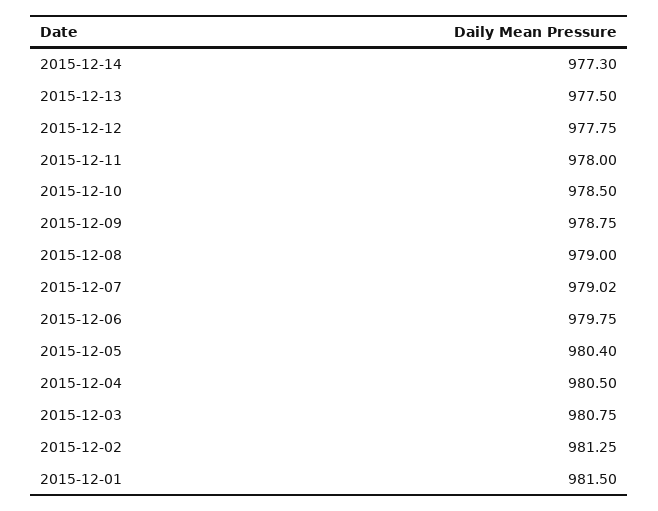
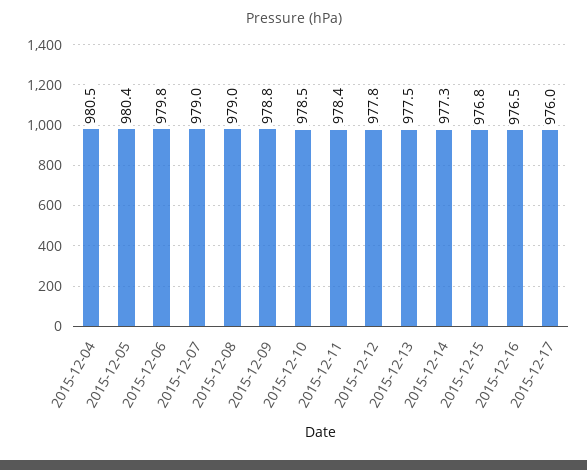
2015-12-11: 978 -> 978.4
2015-12-03: 980.75 -> none
2015-12-02: 981.25 -> none
2015-12-01: 981.5 -> none
2015-12-15: none -> 976.8
2015-12-16: none -> 976.5
2015-12-17: none -> 976

